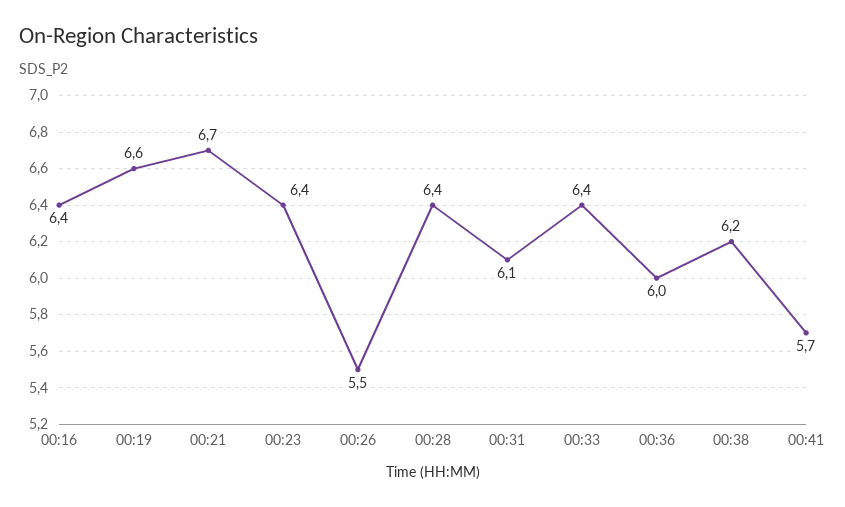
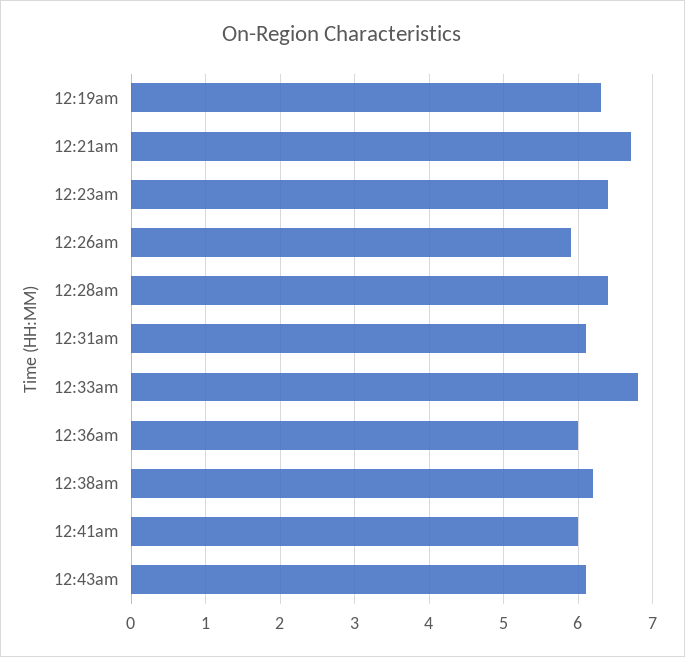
00:16: 6.4 -> none
00:19: 6.6 -> 6.3
00:26: 5.5 -> 5.9
00:33: 6.4 -> 6.8
00:41: 5.7 -> 6
12:43am: none -> 6.1

